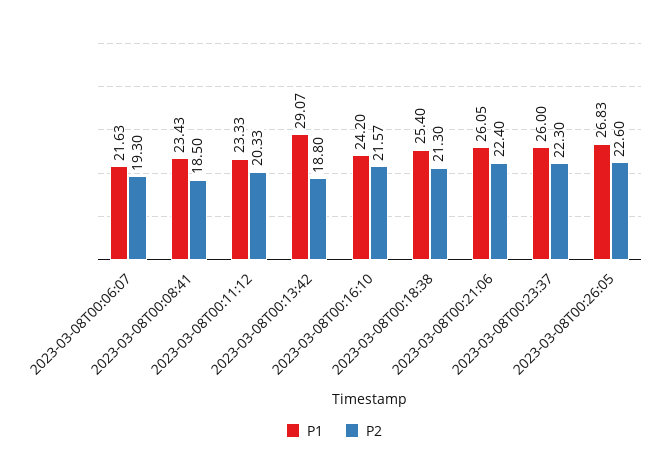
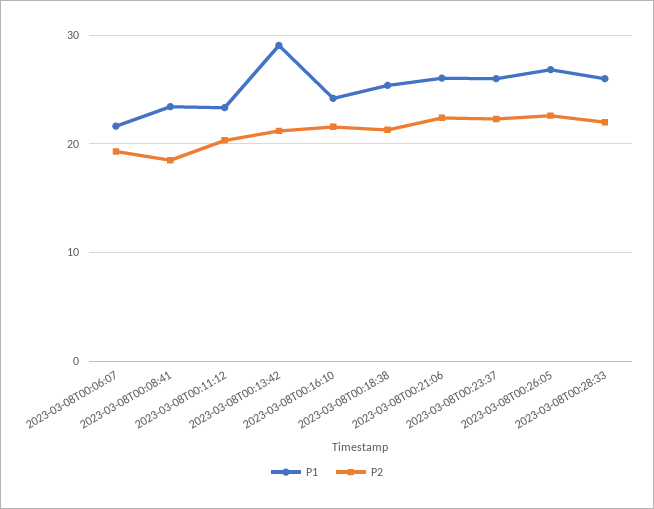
P2, 2023-03-08T00:13:42: 18.8 -> 21
P1, 2023-03-08T00:28:33: none -> 26
P2, 2023-03-08T00:28:33: none -> 22

